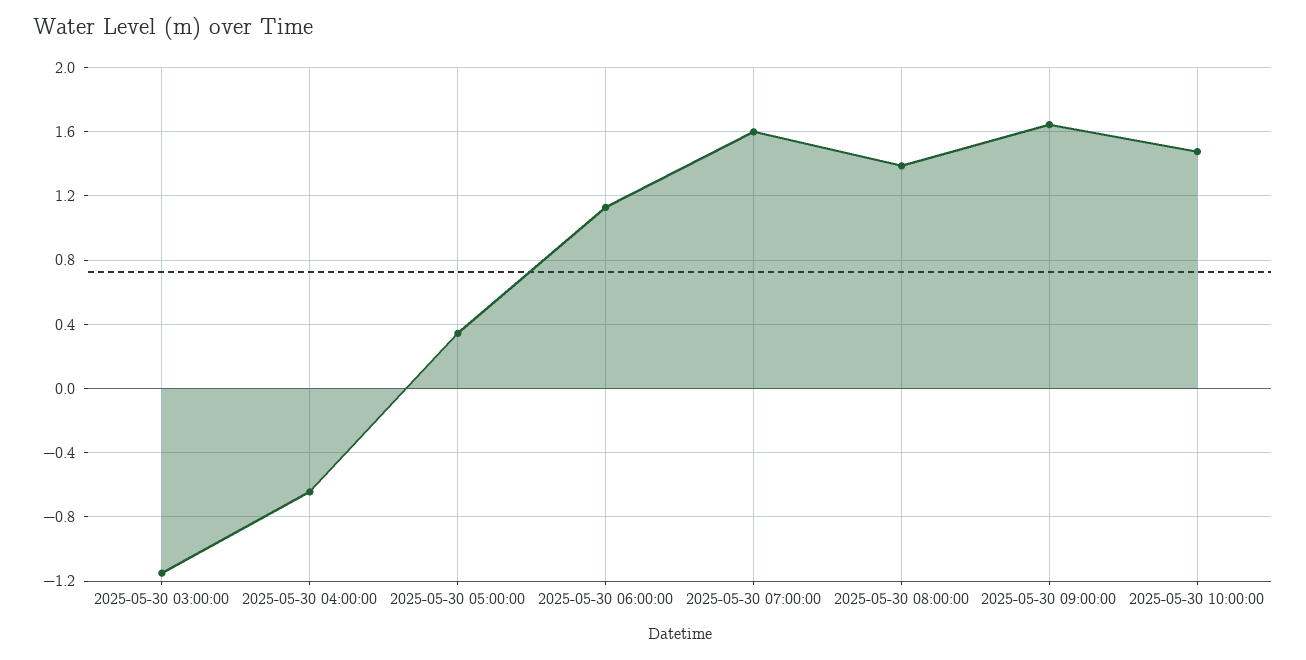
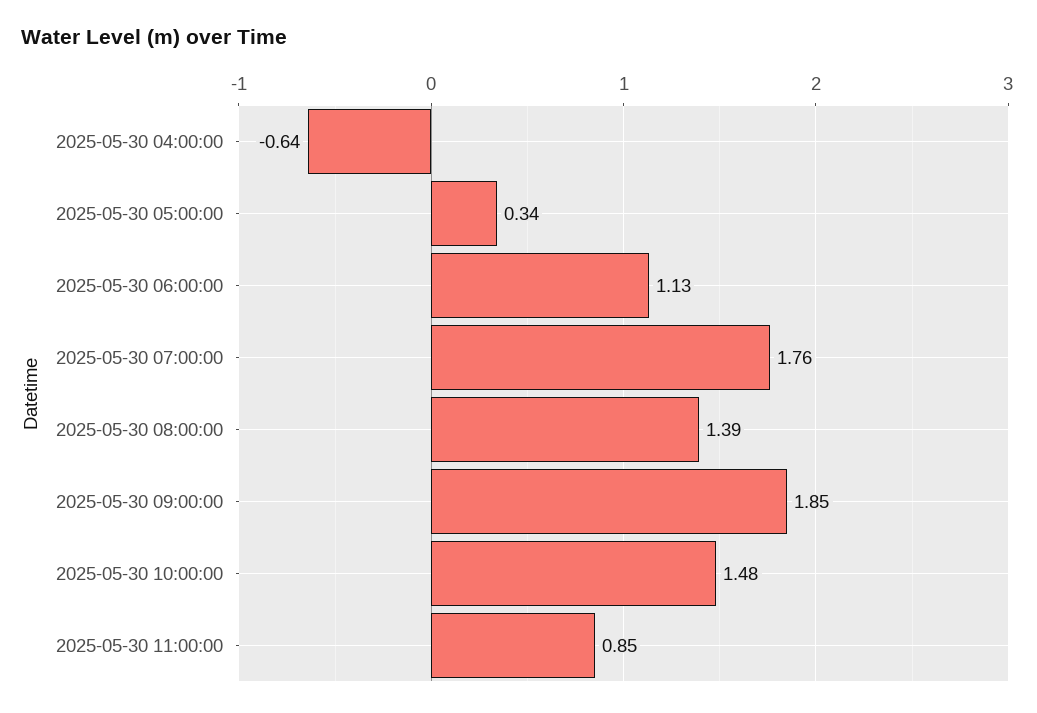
2025-05-30 03:00:00: -1.15 -> none
2025-05-30 07:00:00: 1.6 -> 1.76
2025-05-30 09:00:00: 1.65 -> 1.85
2025-05-30 11:00:00: none -> 0.85

